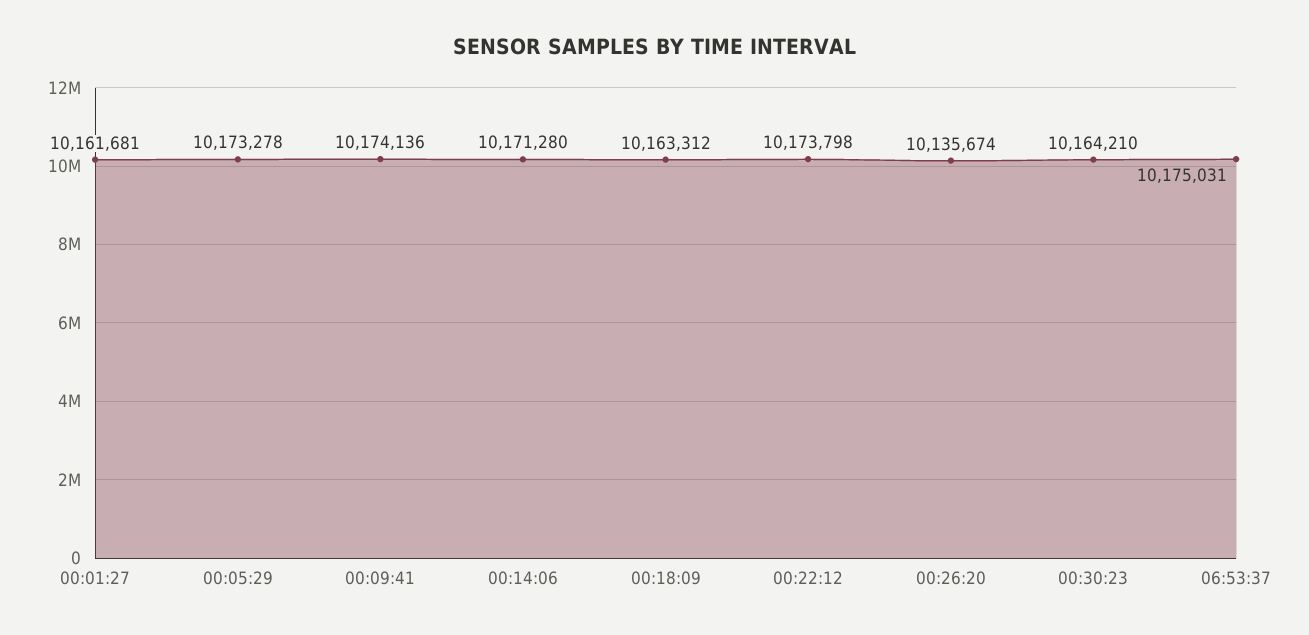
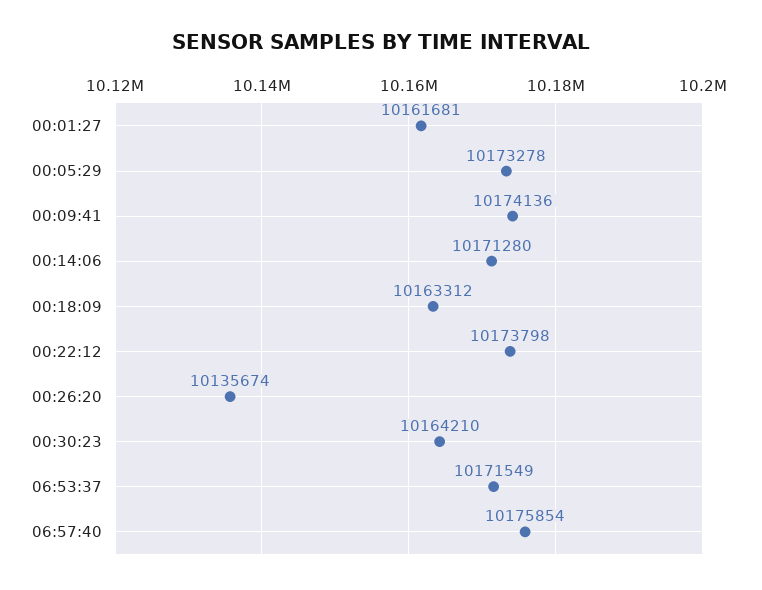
06:53:37: 10175031 -> 10171549
06:57:40: none -> 10175854

